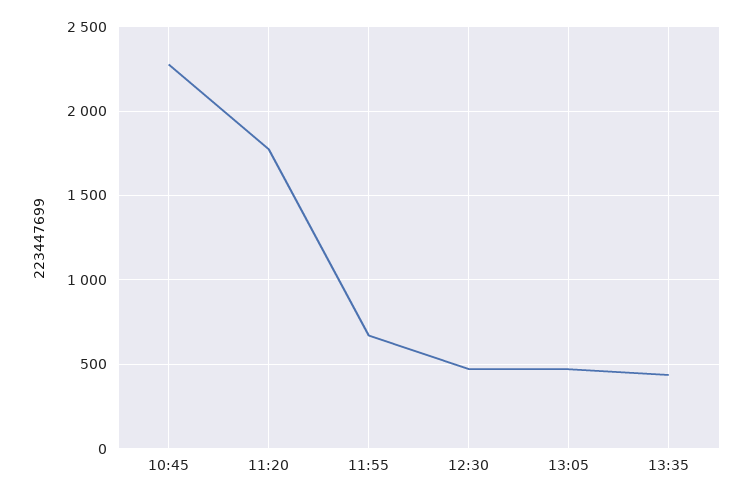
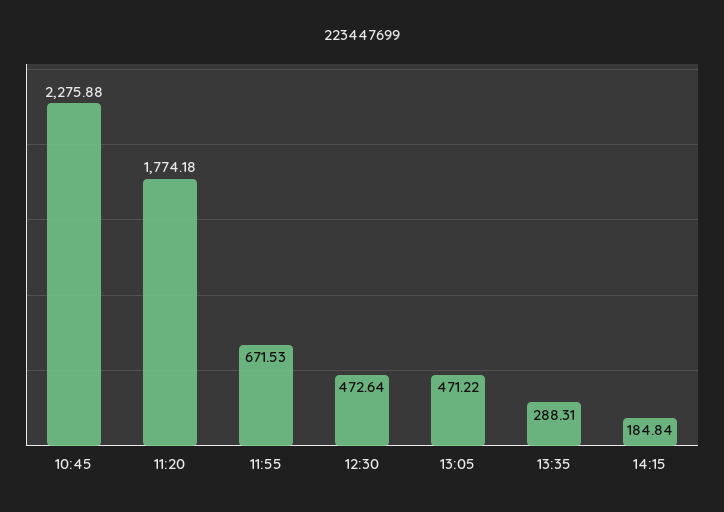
13:35: 450 -> 288.31
14:15: none -> 184.84

